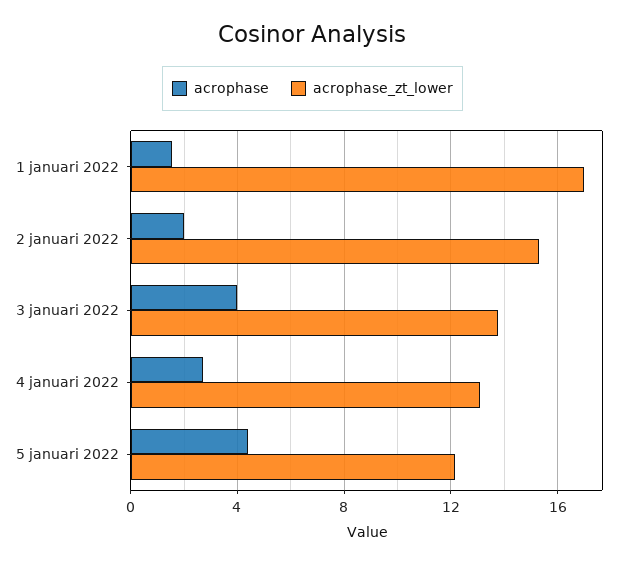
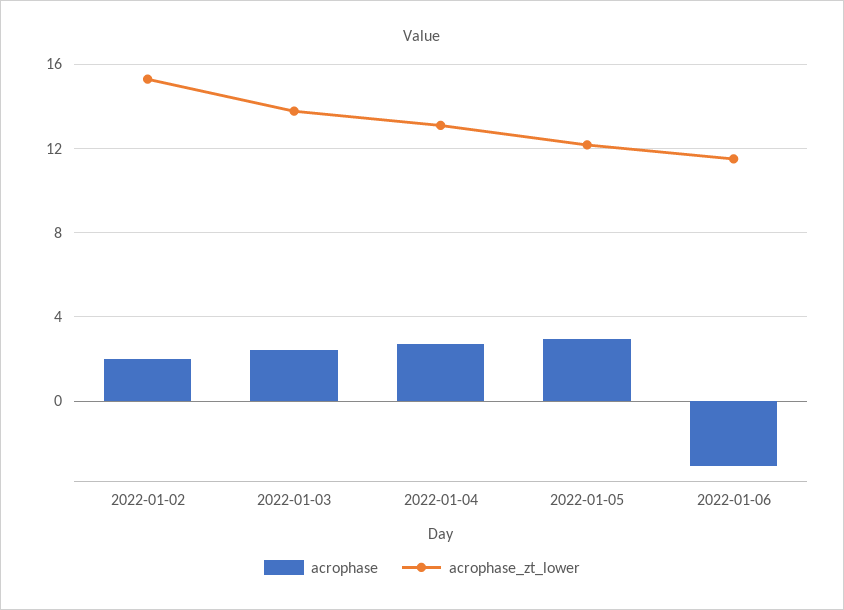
acrophase, 1 januari 2022: 1.5 -> none
acrophase_zt_lower, 1 januari 2022: 17 -> none
acrophase, 3 januari 2022: 4 -> 2.5
acrophase, 5 januari 2022: 4.5 -> 3
acrophase, 2022-01-06: none -> -3
acrophase_zt_lower, 2022-01-06: none -> 11.5

